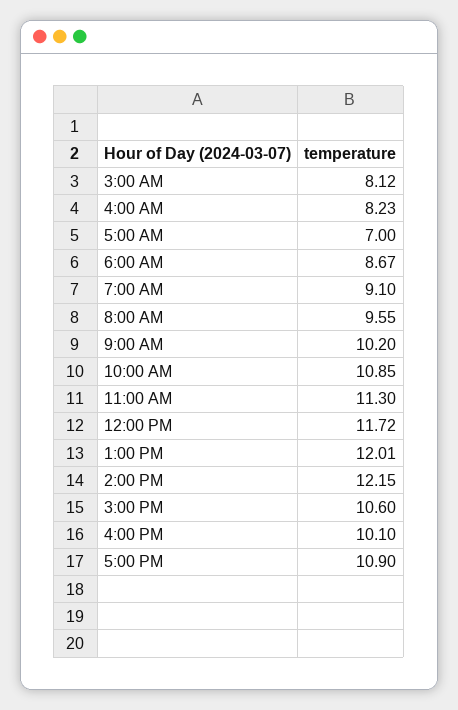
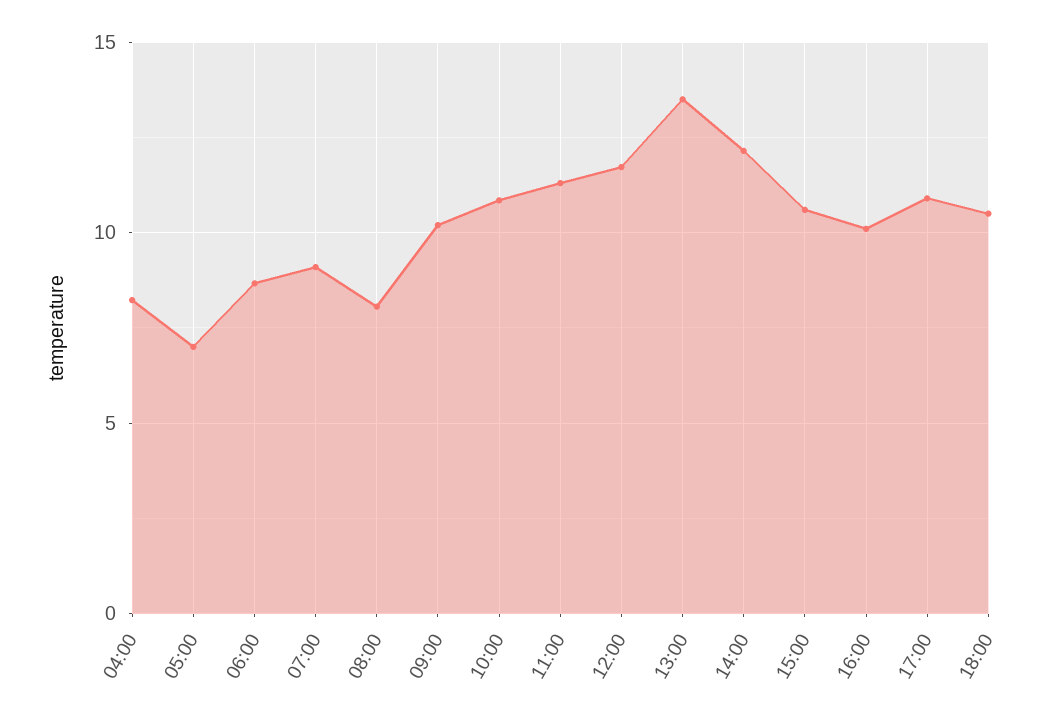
3:00 AM: 8.12 -> none
8:00 AM: 9.55 -> 8
1:00 PM: 12.01 -> 13.5
18:00: none -> 10.5

